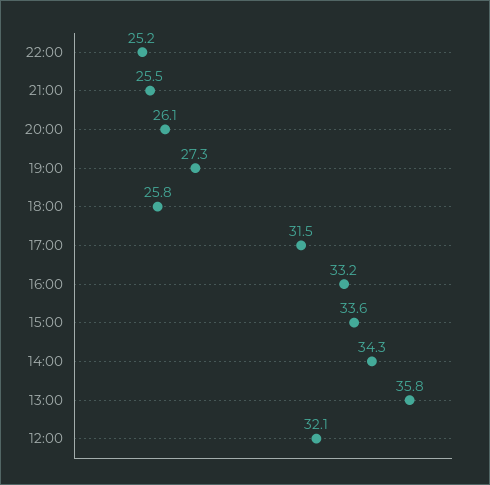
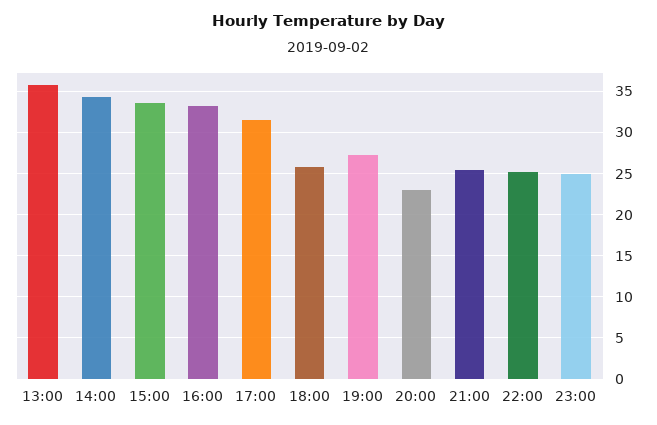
20:00: 26.1 -> 23
12:00: 32.1 -> none
23:00: none -> 25

